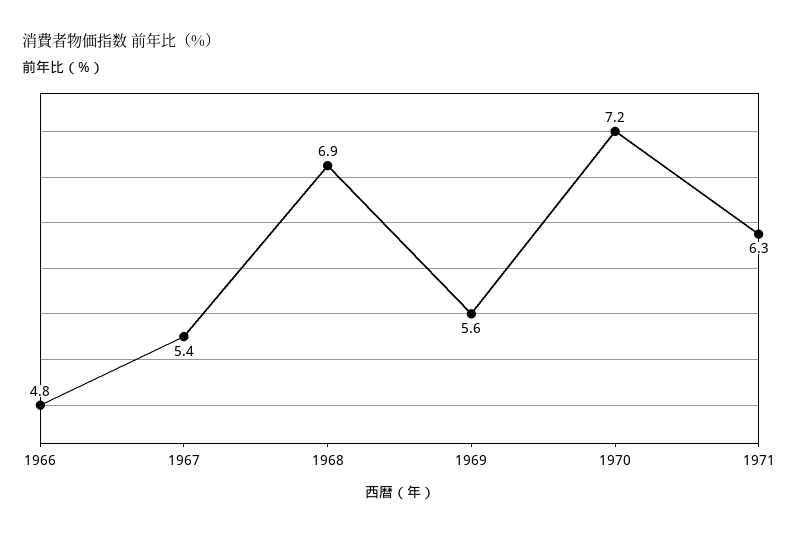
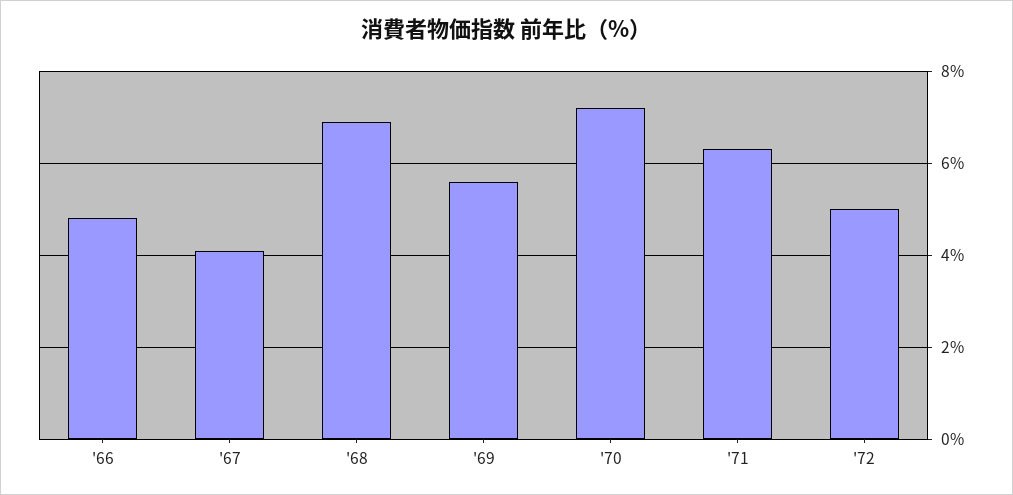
1967: 5.4 -> 4
'72: none -> 5

